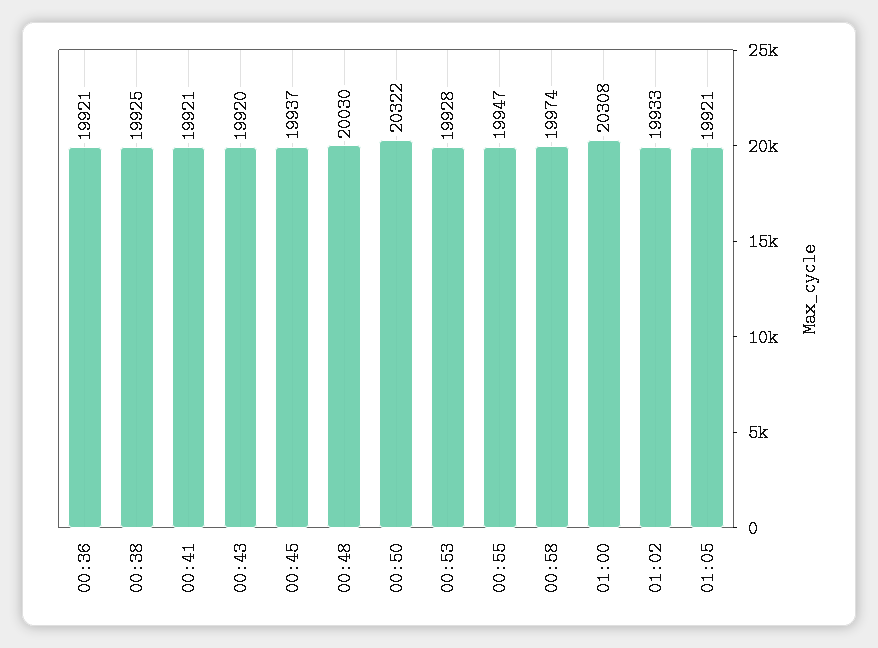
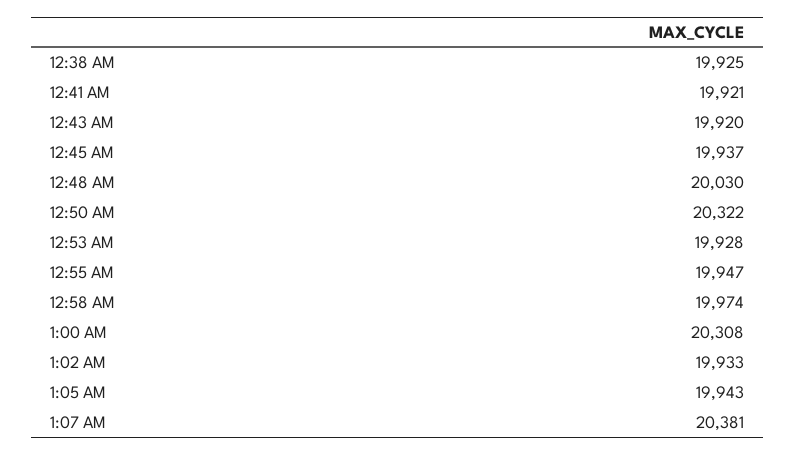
00:36: 19921 -> none
01:05: 19921 -> 19943
1:07 AM: none -> 20381

